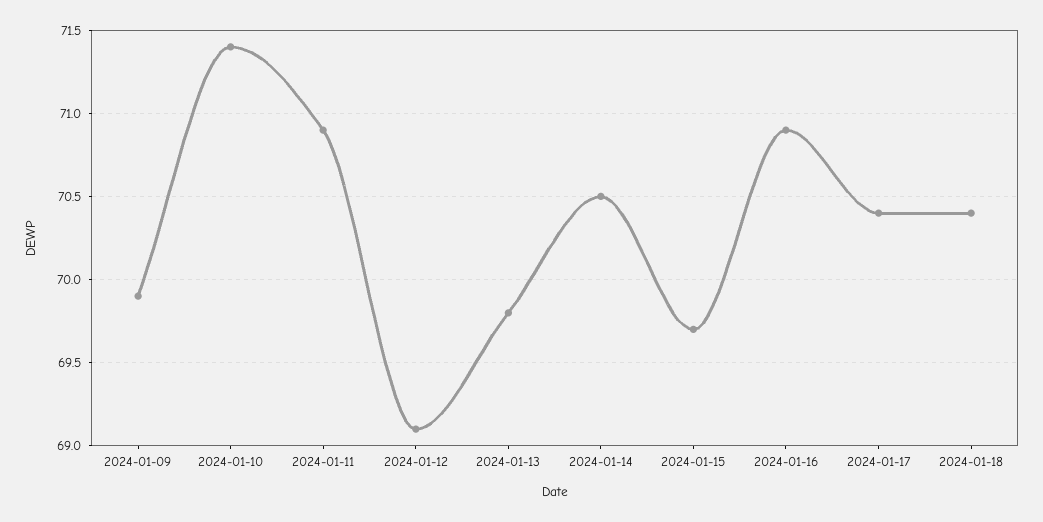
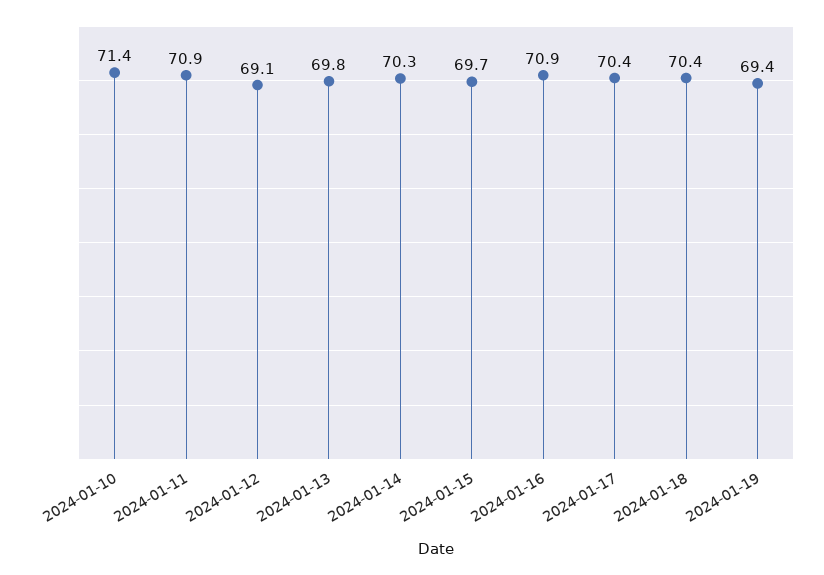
2024-01-09: 69.9 -> none
2024-01-14: 70.5 -> 70.3
2024-01-19: none -> 69.4

